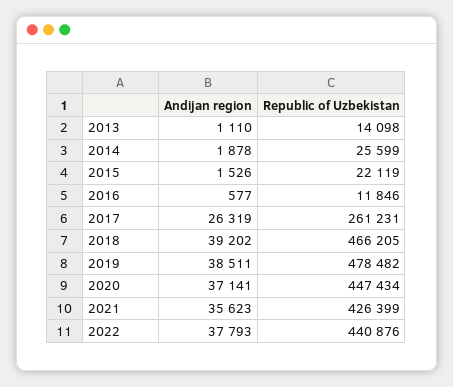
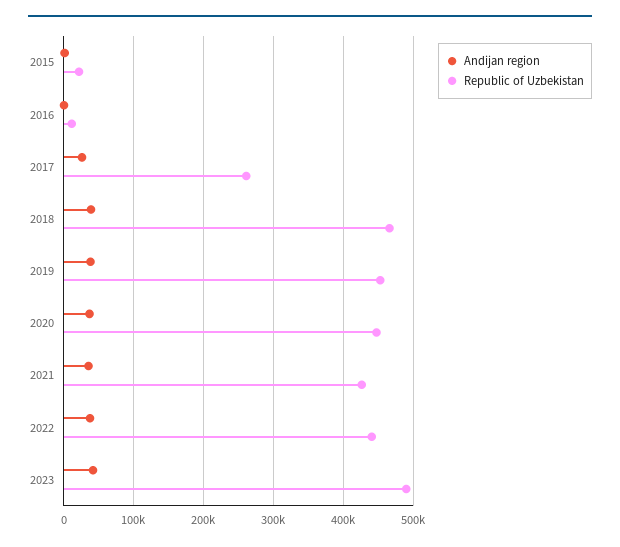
Andijan region, 2013: 1110 -> none
Republic of Uzbekistan, 2013: 14098 -> none
Andijan region, 2014: 1878 -> none
Republic of Uzbekistan, 2014: 25599 -> none
Republic of Uzbekistan, 2019: 478482 -> 450000
Andijan region, 2023: none -> 40000
Republic of Uzbekistan, 2023: none -> 490000

